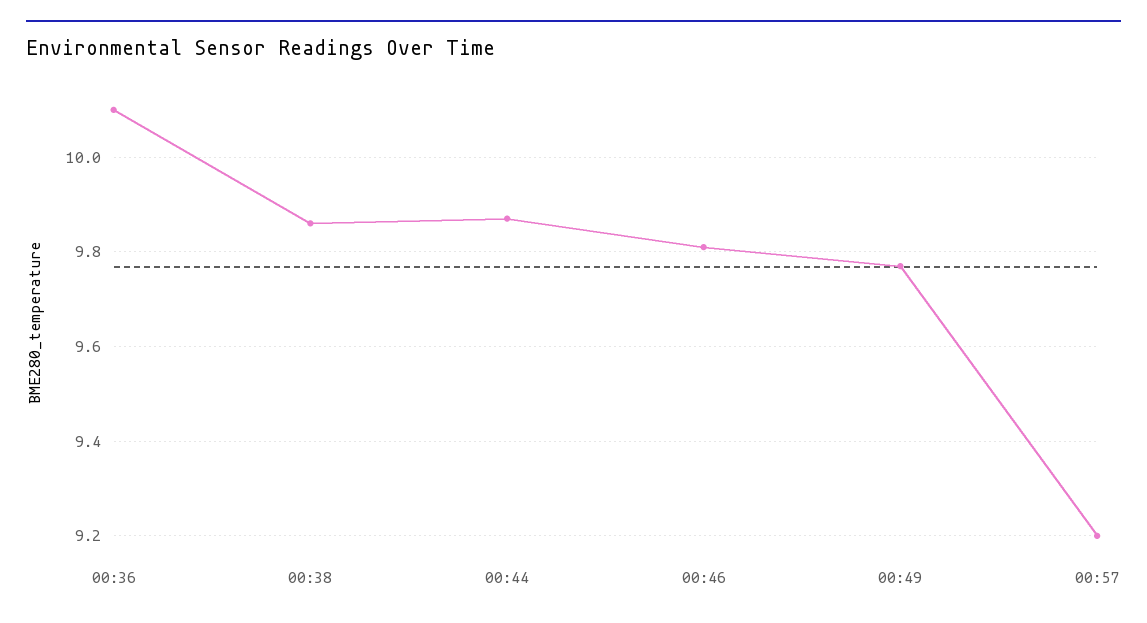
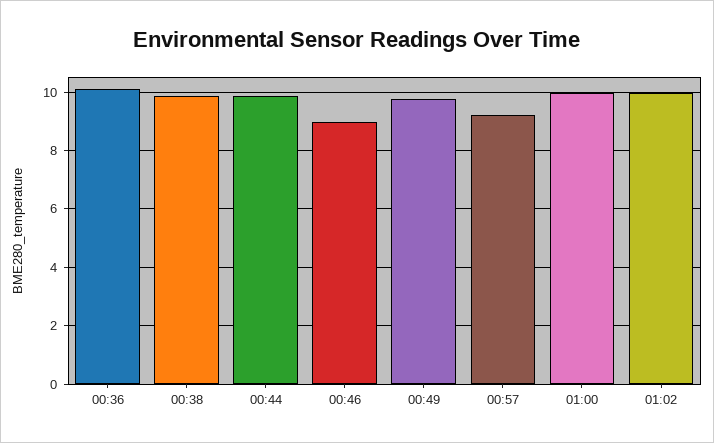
00:46: 9.8 -> 9
01:00: none -> 10
01:02: none -> 10

